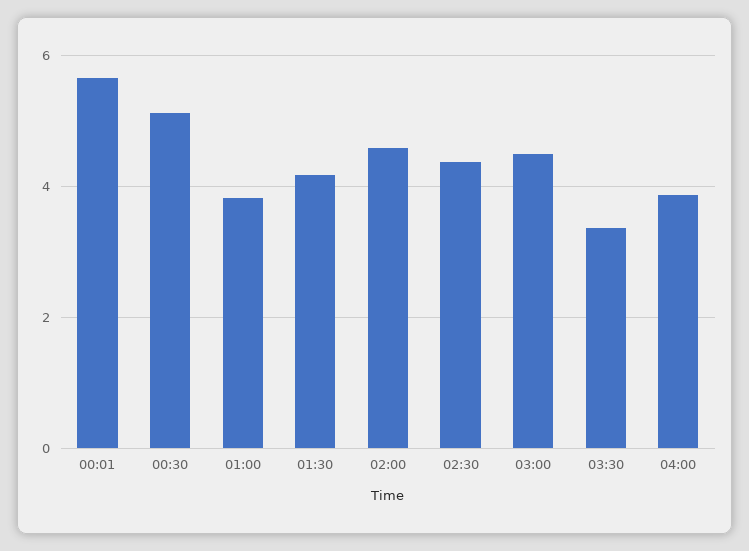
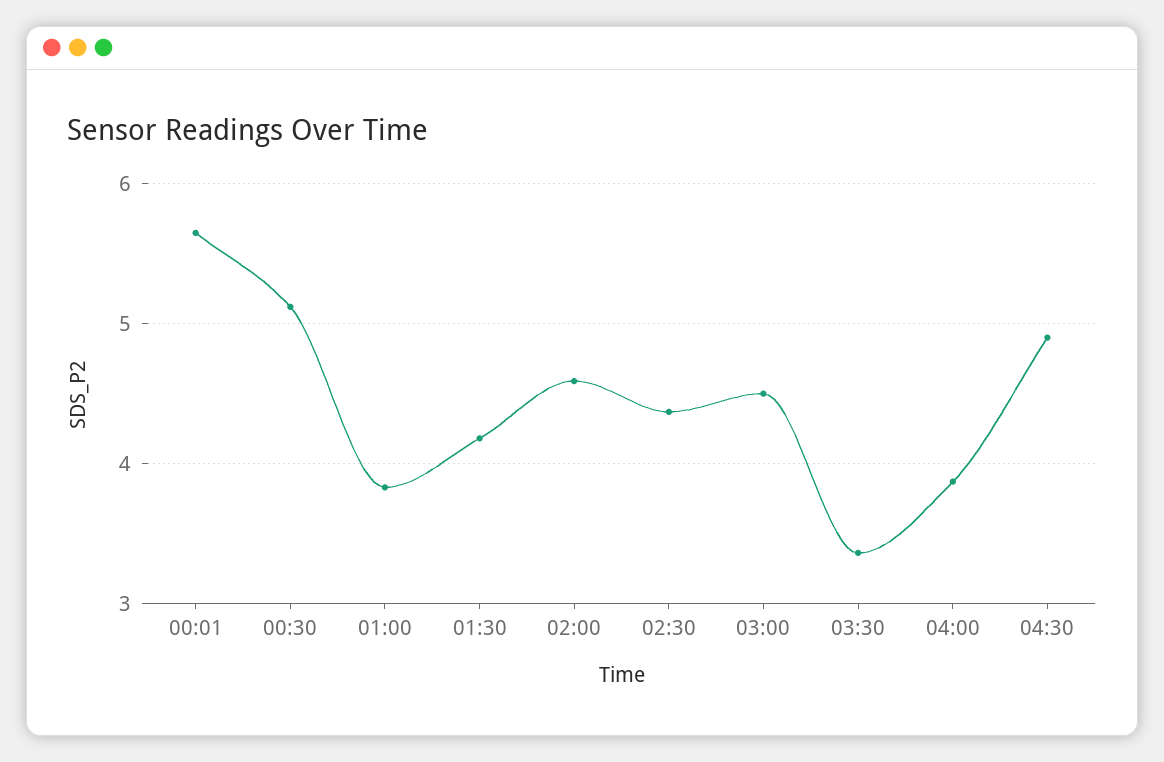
04:30: none -> 4.9

